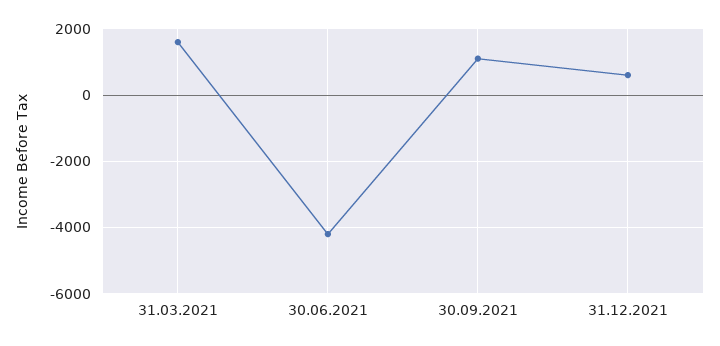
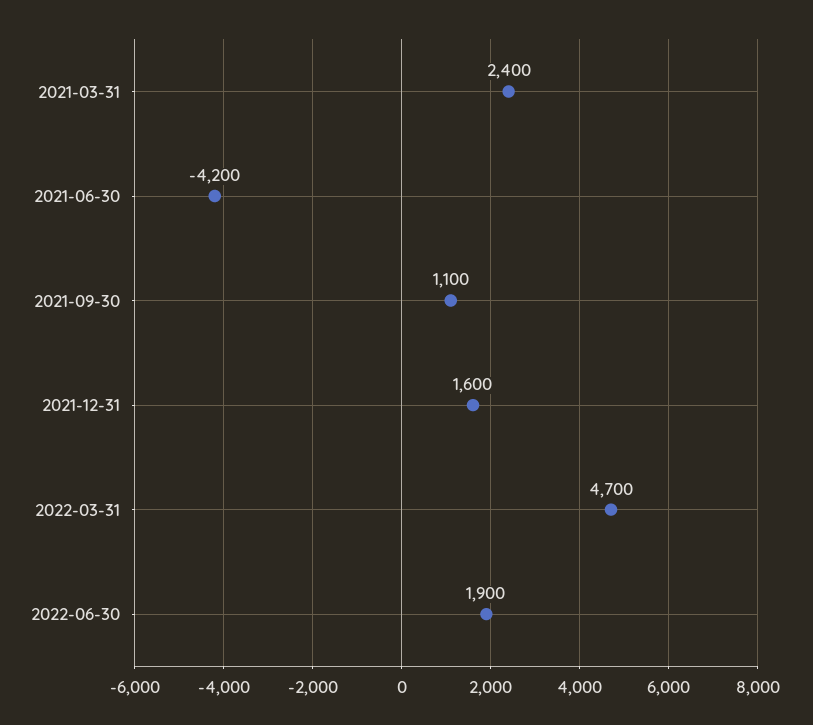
31.03.2021: 1600 -> 2400
31.12.2021: 600 -> 1600
2022-03-31: none -> 4700
2022-06-30: none -> 1900

